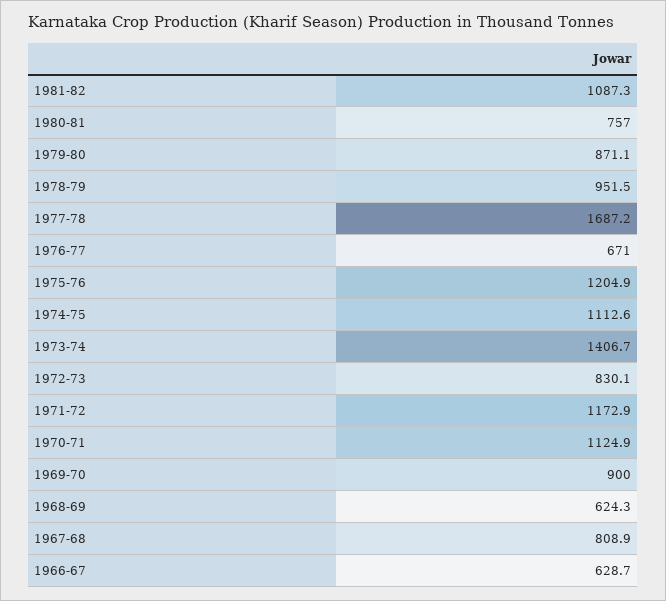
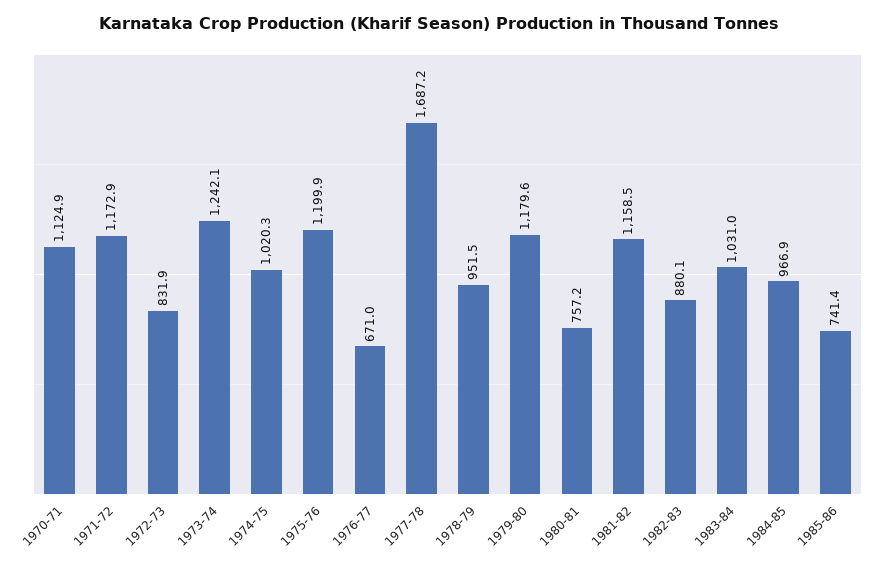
1981-82: 1087.3 -> 1158.5
1980-81: 757 -> 757.2
1979-80: 871.1 -> 1179.6
1975-76: 1204.9 -> 1199.9
1974-75: 1112.6 -> 1020.3
1973-74: 1406.7 -> 1242.1
1972-73: 830.1 -> 831.9
1969-70: 900 -> none
1968-69: 624.3 -> none
1967-68: 808.9 -> none
1966-67: 628.7 -> none
1982-83: none -> 880.1
1983-84: none -> 1031
1984-85: none -> 966.9
1985-86: none -> 741.4

